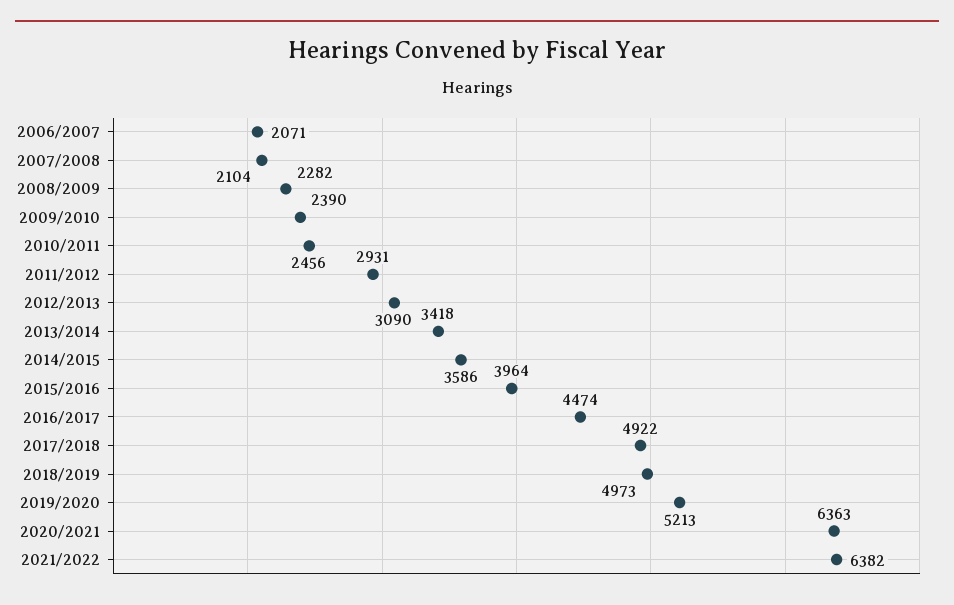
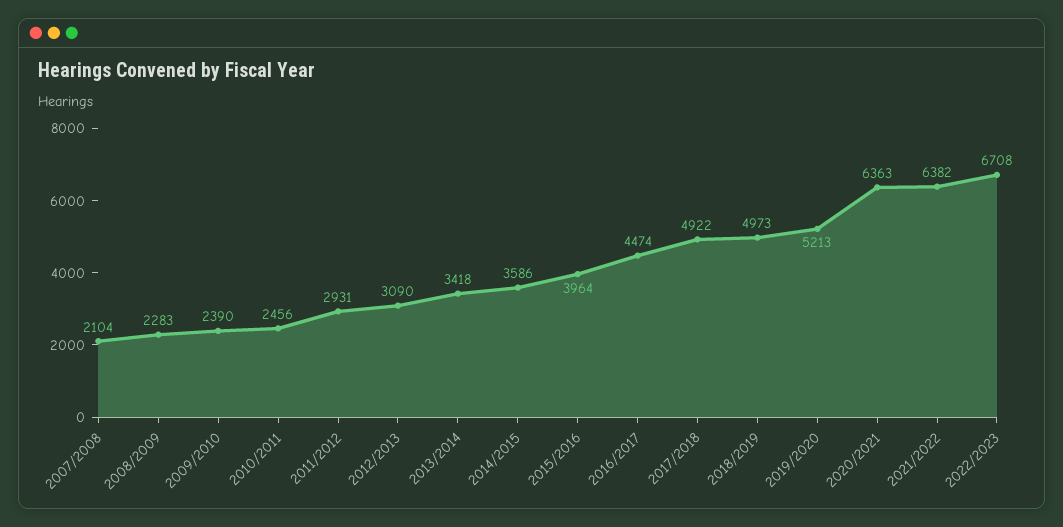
2006/2007: 2071 -> none
2008/2009: 2282 -> 2283
2022/2023: none -> 6708

